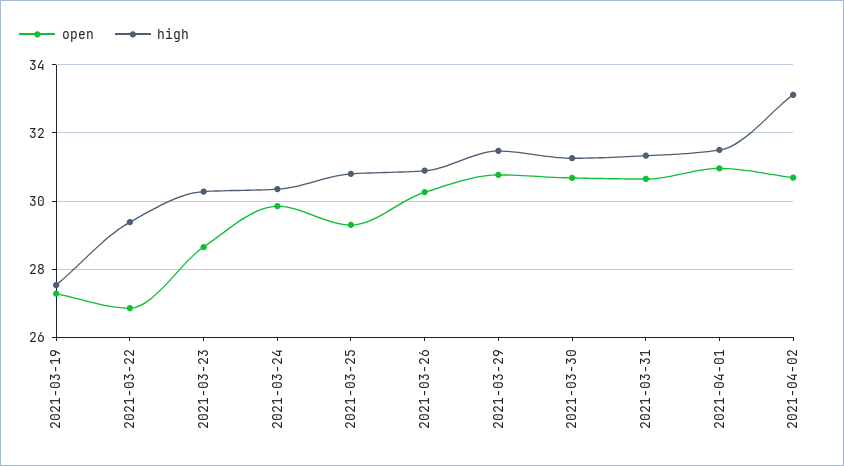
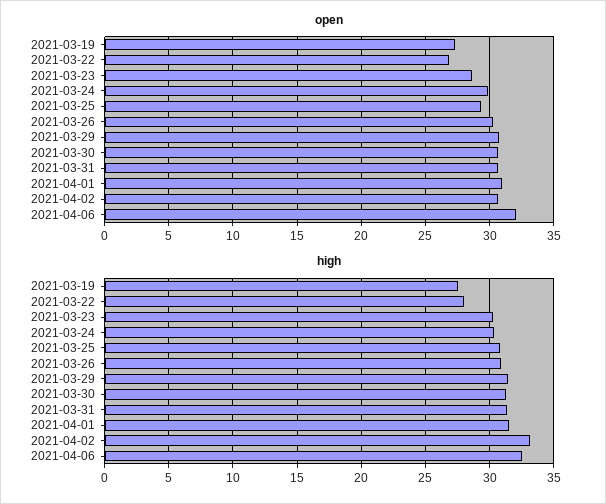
high, 2021-03-22: 29.4 -> 28
open, 2021-04-06: none -> 32
high, 2021-04-06: none -> 32.5

